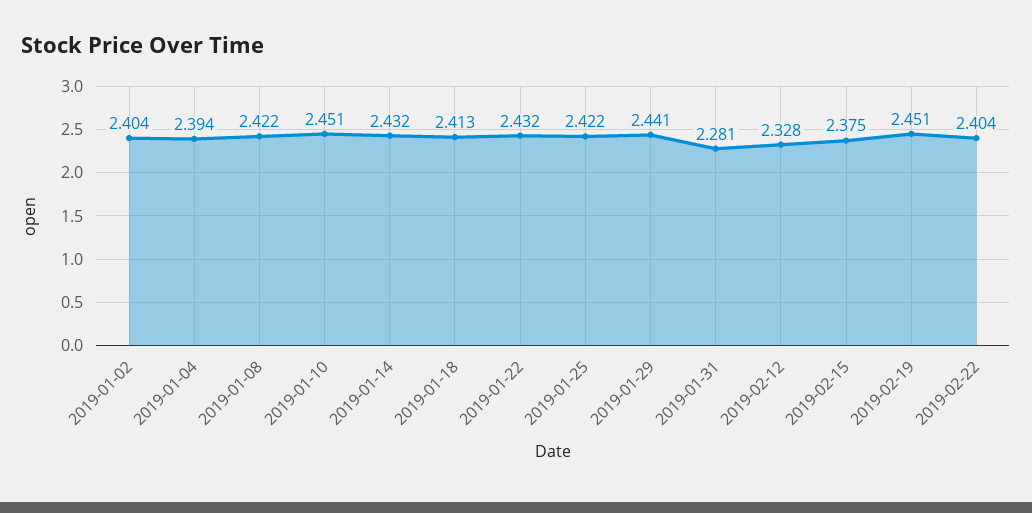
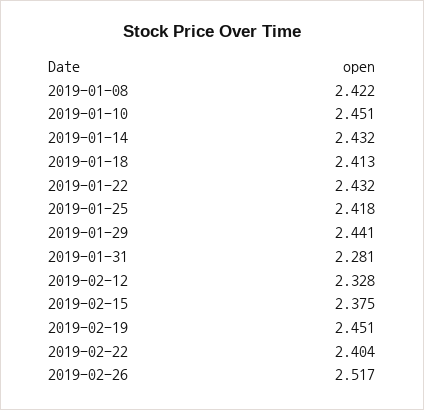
2019-01-02: 2.404 -> none
2019-01-04: 2.394 -> none
2019-01-25: 2.422 -> 2.418
2019-02-26: none -> 2.517

